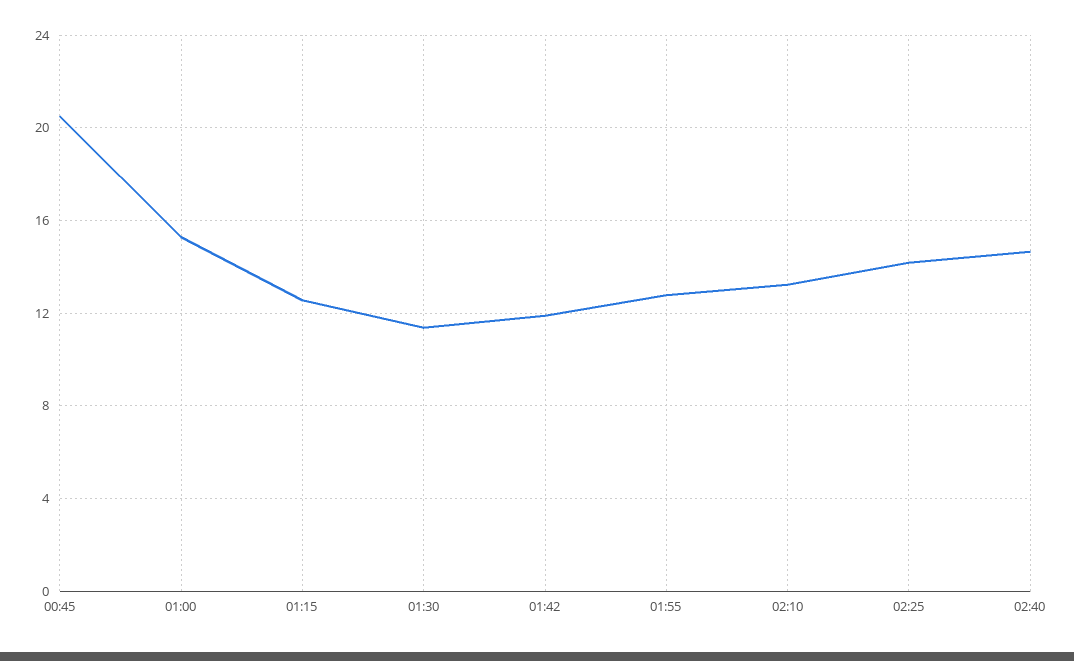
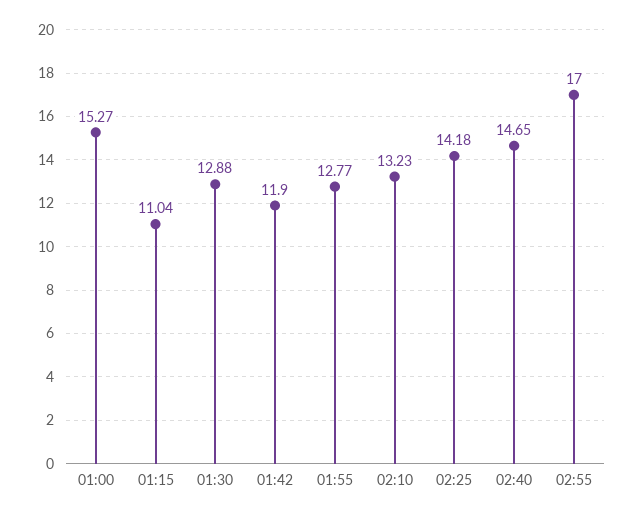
00:45: 20.5 -> none
01:15: 12.5 -> 11.04
01:30: 11.5 -> 12.88
02:55: none -> 17

